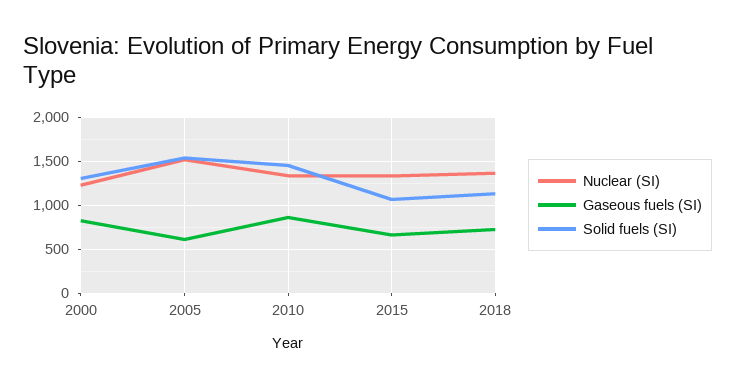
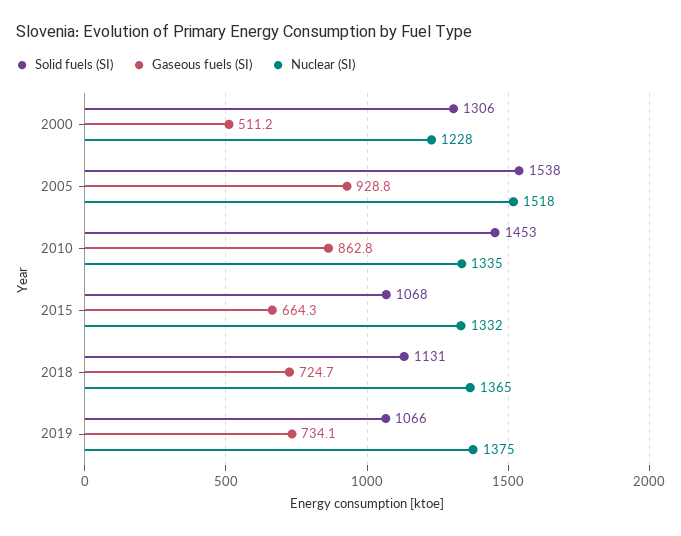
Gaseous fuels (SI), 2000: 800 -> 511.2
Gaseous fuels (SI), 2005: 600 -> 928.8
Solid fuels (SI), 2019: none -> 1066
Gaseous fuels (SI), 2019: none -> 734.1
Nuclear (SI), 2019: none -> 1375

